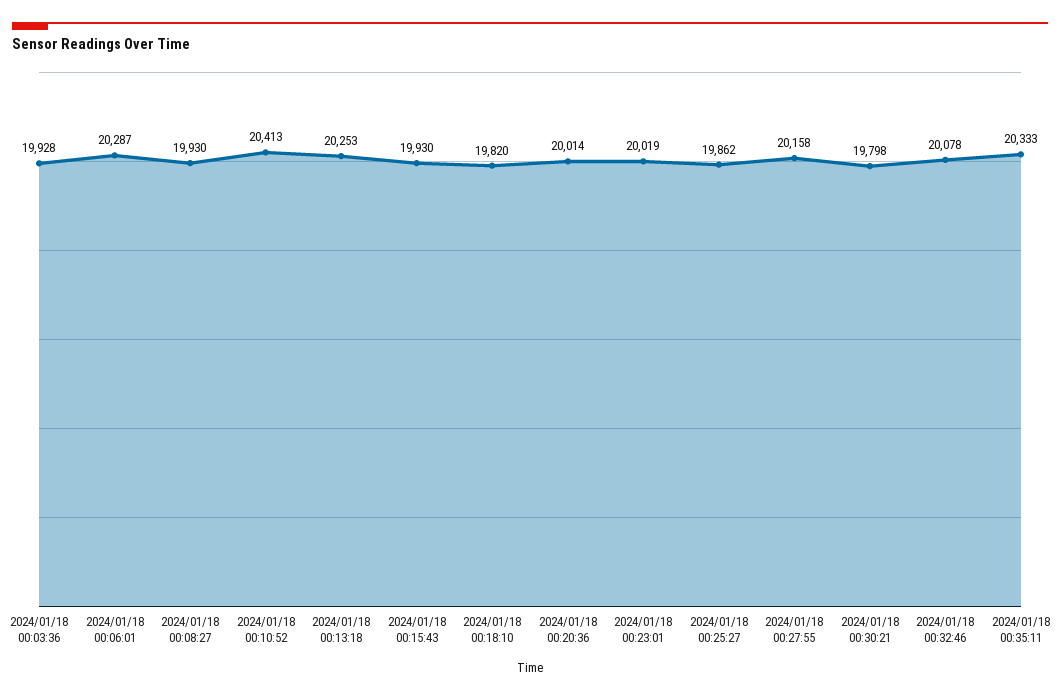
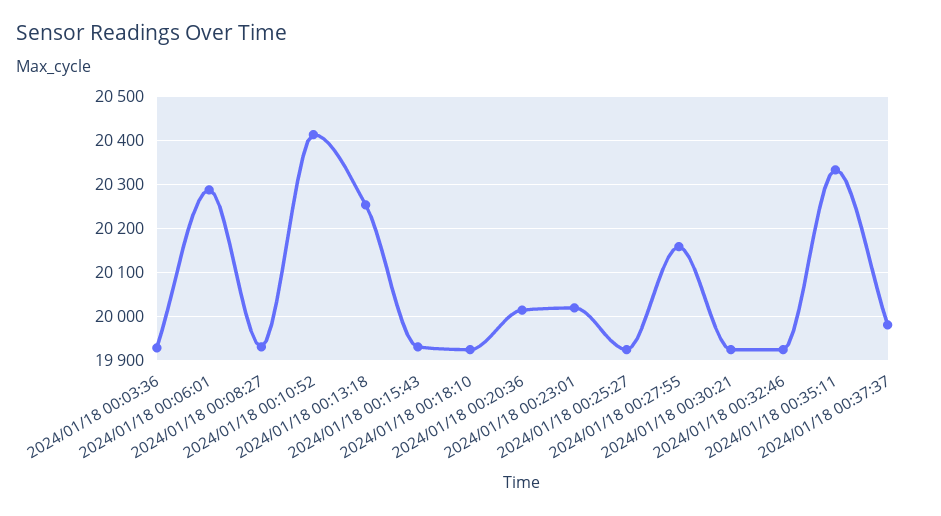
2024/01/18 00:18:10: 19820 -> 19920
2024/01/18 00:25:27: 19862 -> 19920
2024/01/18 00:30:21: 19798 -> 19920
2024/01/18 00:32:46: 20078 -> 19920
2024/01/18 00:37:37: none -> 19980

